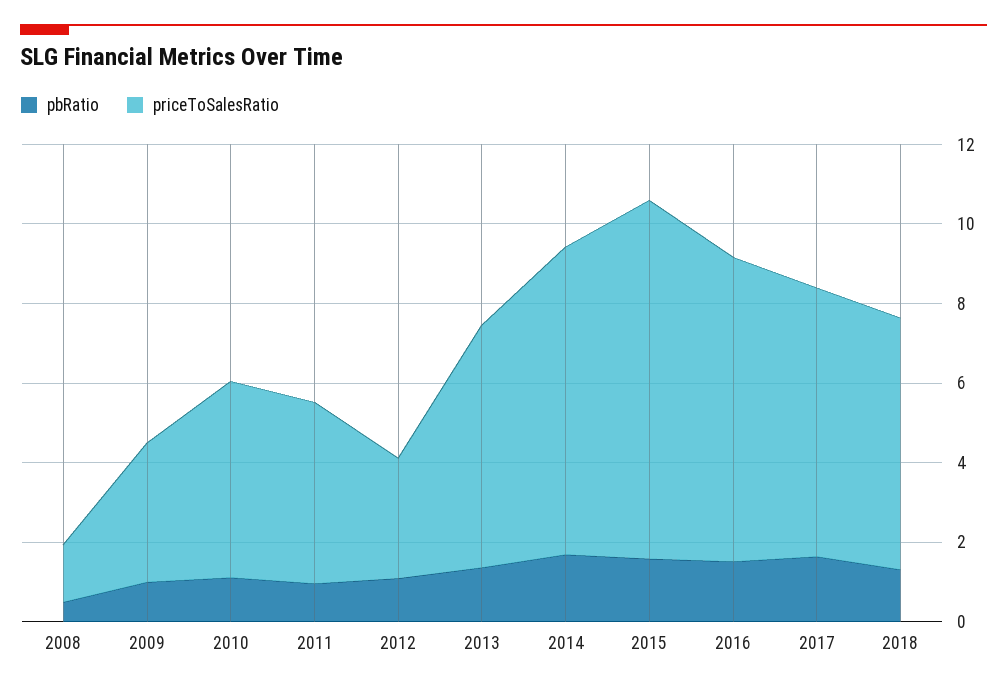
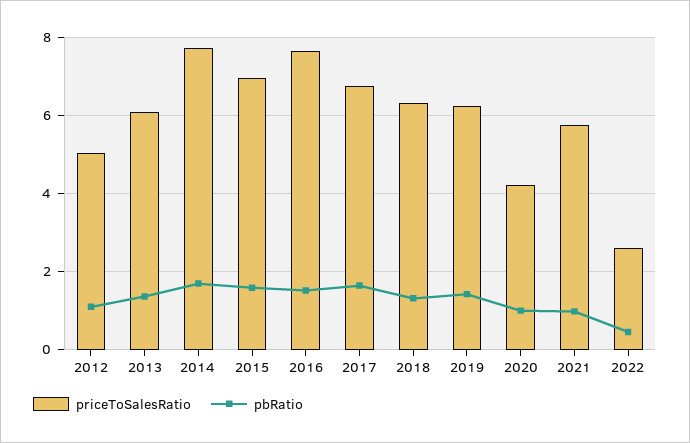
pbRatio, 2008: 0.5 -> none
priceToSalesRatio, 2008: 1.5 -> none
pbRatio, 2009: 1 -> none
priceToSalesRatio, 2009: 3.5 -> none
pbRatio, 2010: 1 -> none
priceToSalesRatio, 2010: 5 -> none
pbRatio, 2011: 1 -> none
priceToSalesRatio, 2011: 4.5 -> none
priceToSalesRatio, 2012: 3 -> 5
priceToSalesRatio, 2015: 9 -> 7
priceToSalesRatio, 2019: none -> 6.2
pbRatio, 2019: none -> 1.4
priceToSalesRatio, 2020: none -> 4.2
pbRatio, 2020: none -> 1
priceToSalesRatio, 2021: none -> 5.8
pbRatio, 2021: none -> 1
priceToSalesRatio, 2022: none -> 2.6
pbRatio, 2022: none -> 0.4

